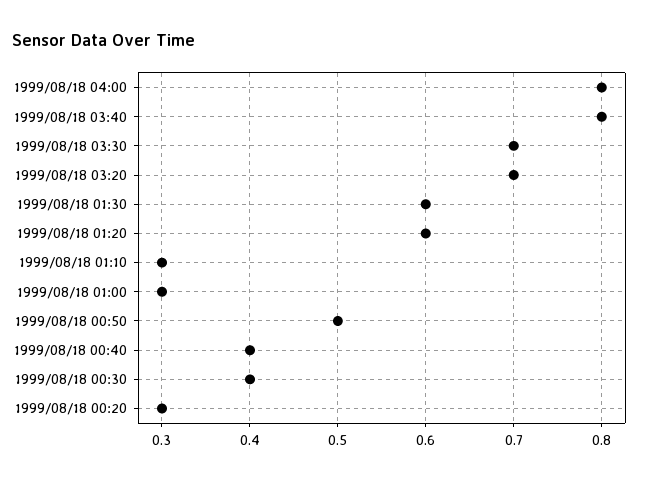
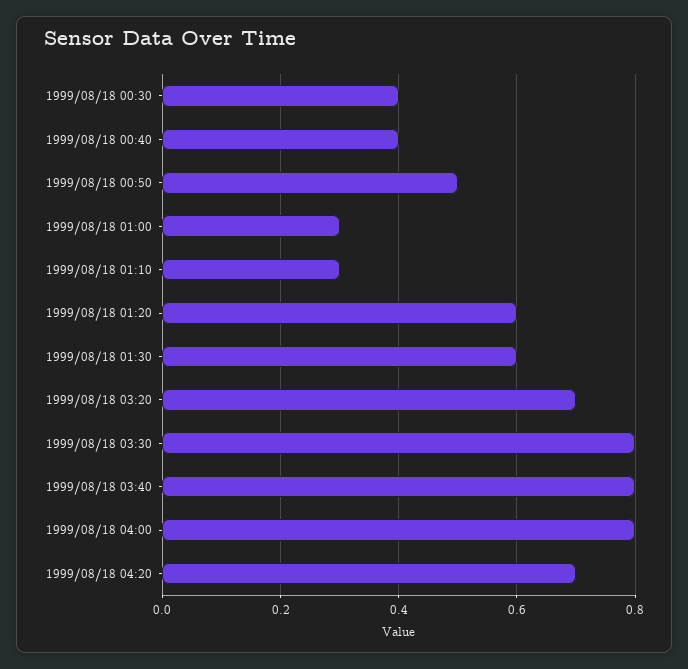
1999/08/18 03:30: 0.7 -> 0.8
1999/08/18 00:20: 0.3 -> none
1999/08/18 04:20: none -> 0.7

